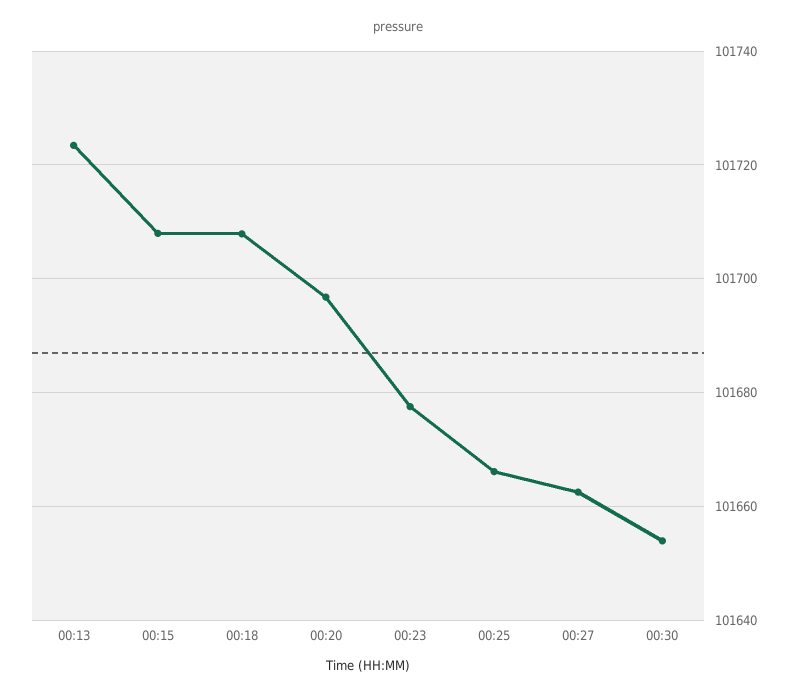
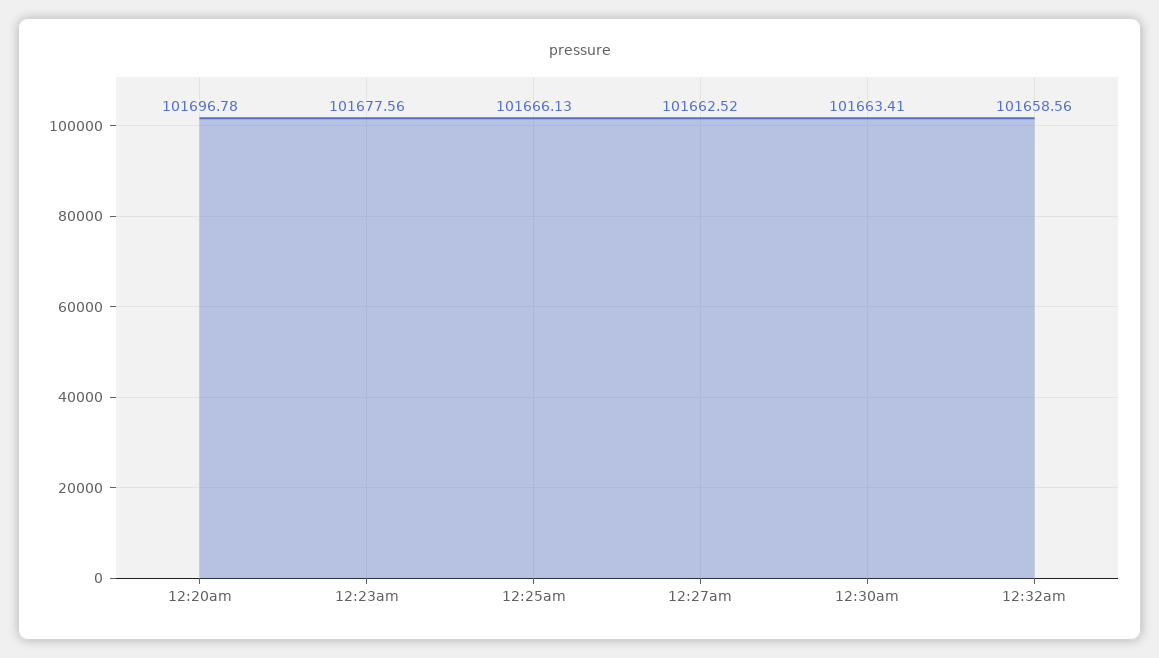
00:13: 101724 -> none
00:15: 101708 -> none
00:18: 101708 -> none
00:30: 101654 -> 101663.41
12:32am: none -> 101658.56

